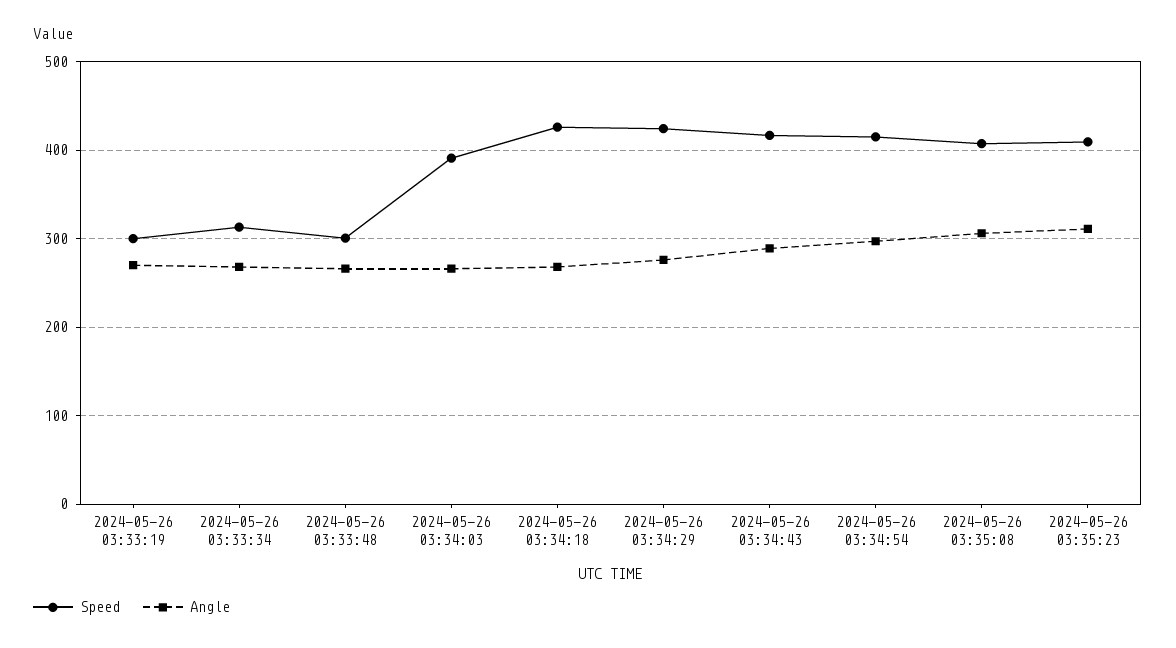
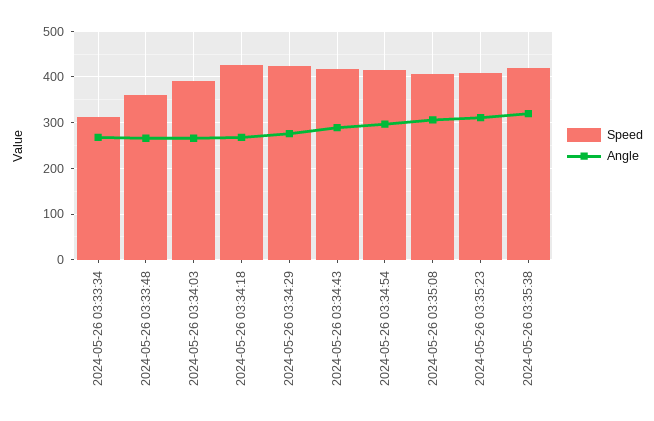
Speed, 2024-05-26 03:33:19: 300 -> none
Angle, 2024-05-26 03:33:19: 270 -> none
Speed, 2024-05-26 03:33:48: 300 -> 360
Speed, 2024-05-26 03:35:38: none -> 420
Angle, 2024-05-26 03:35:38: none -> 320

